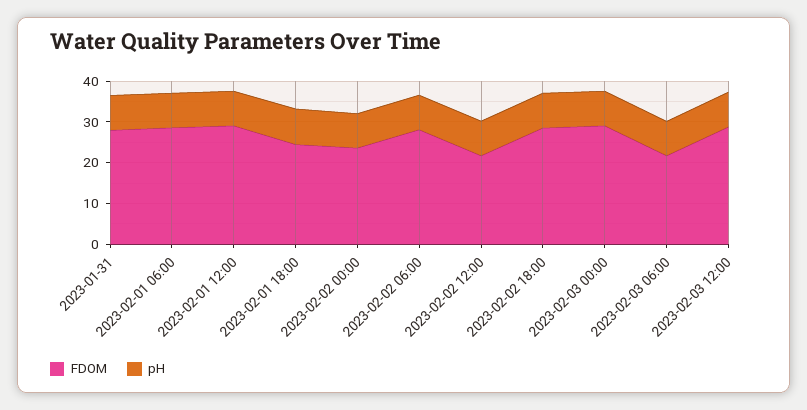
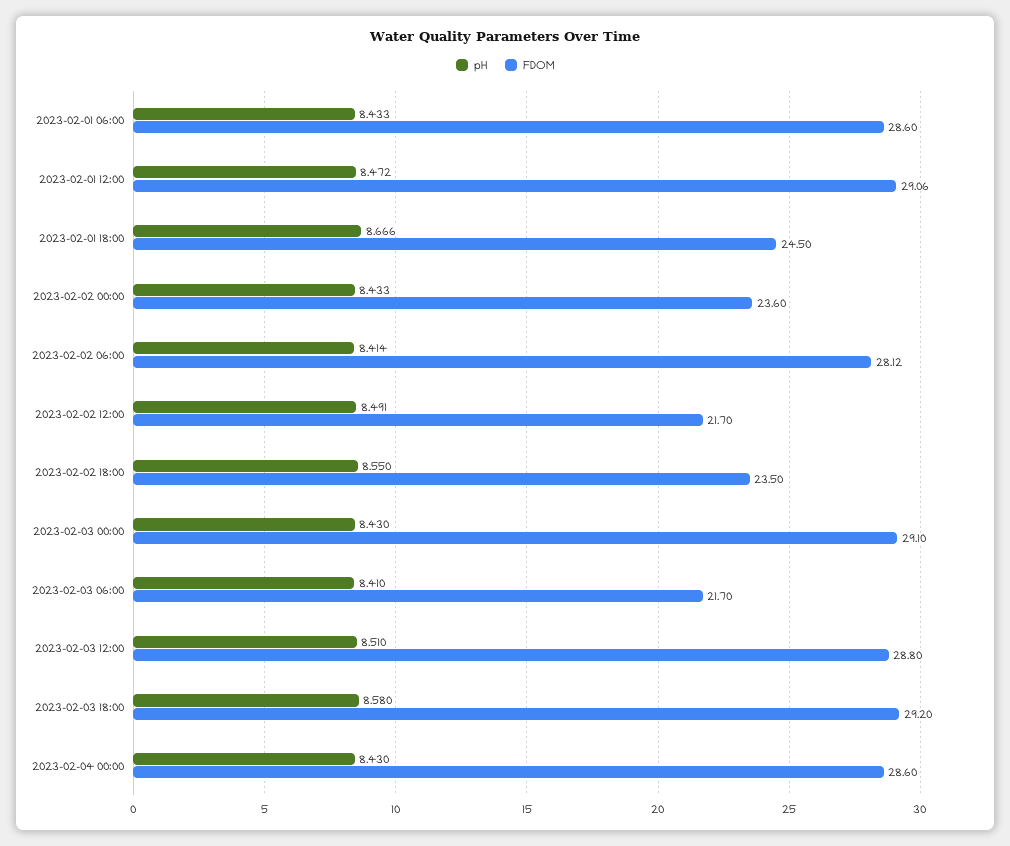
FDOM, 2023-01-31: 28 -> none
pH, 2023-01-31: 8 -> none
FDOM, 2023-02-02 18:00: 28 -> 23.5
pH, 2023-02-03 18:00: none -> 8.58
FDOM, 2023-02-03 18:00: none -> 29.2
pH, 2023-02-04 00:00: none -> 8.43
FDOM, 2023-02-04 00:00: none -> 28.6

